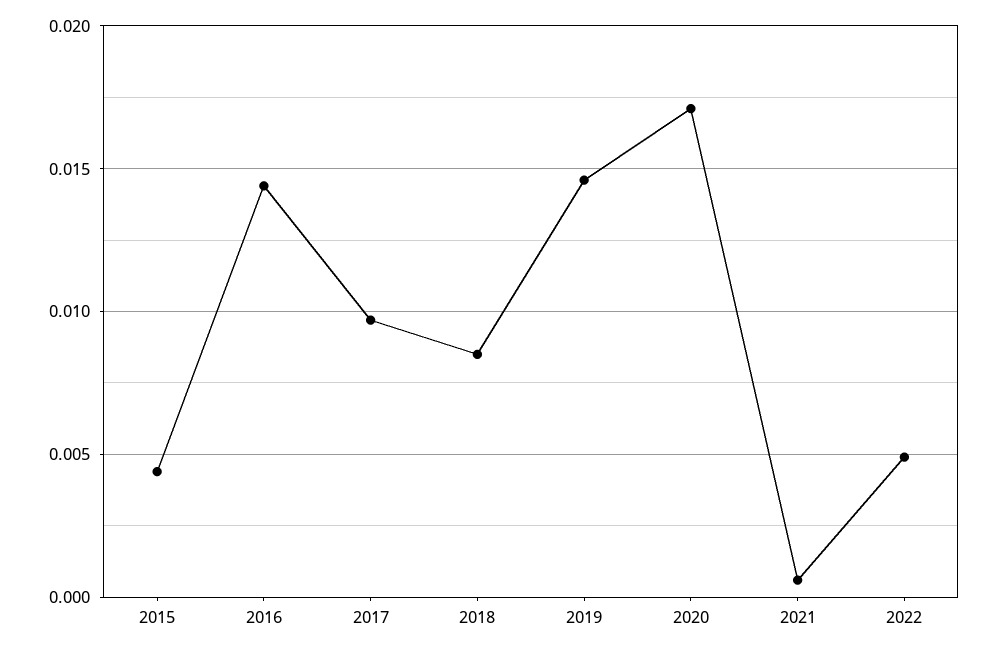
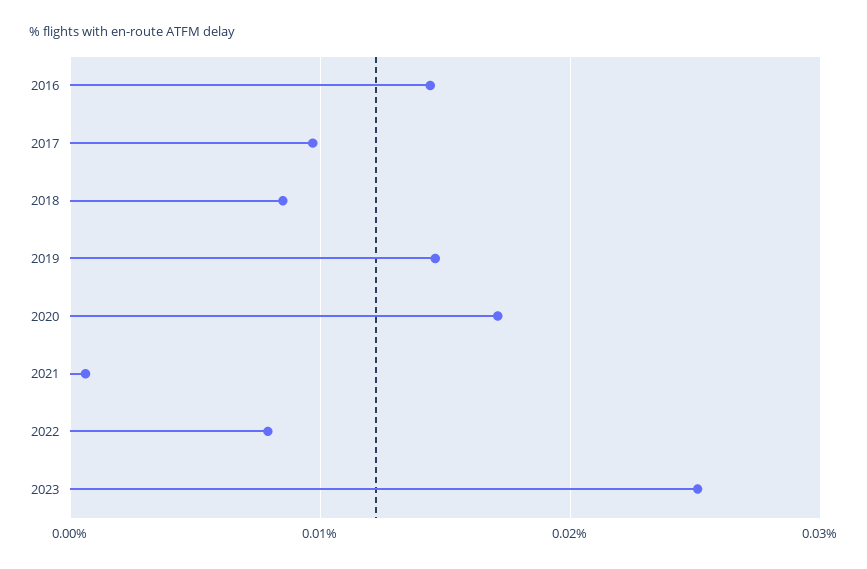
2015: 0.0045 -> none
2022: 0.005 -> 0.008
2023: none -> 0.025

